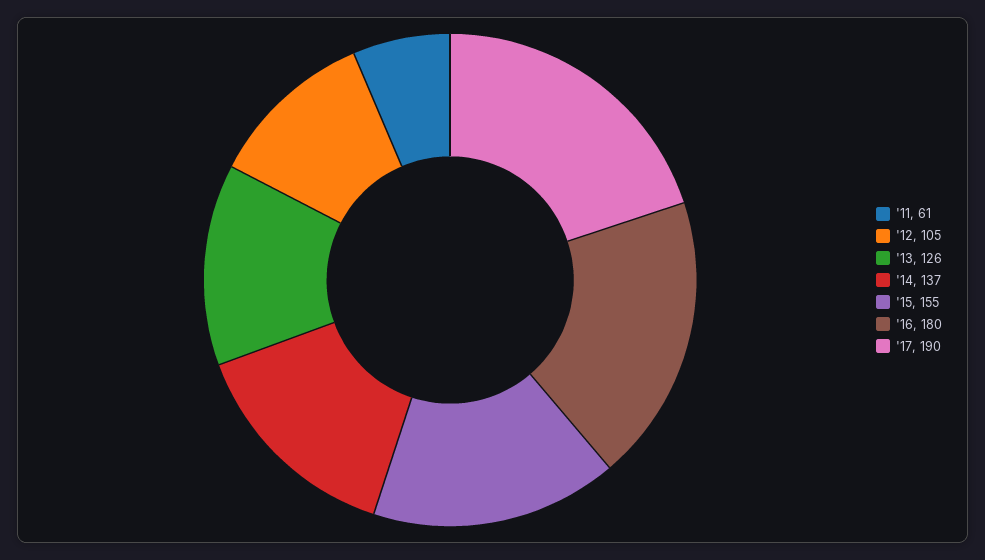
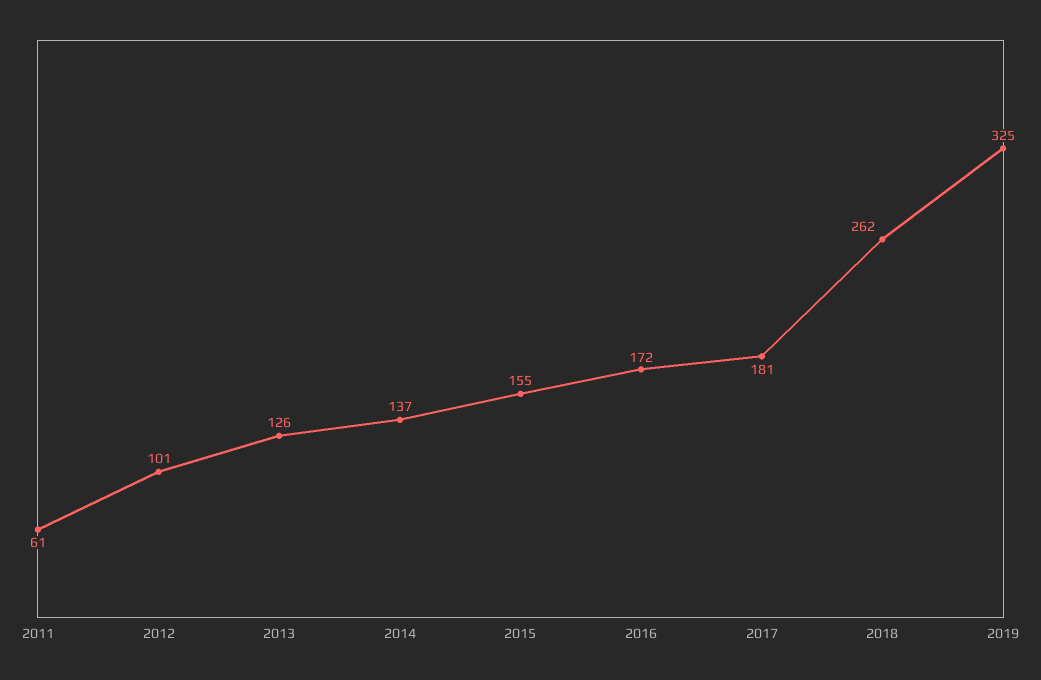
'12: 105 -> 101
'16: 180 -> 172
'17: 190 -> 181
2018: none -> 262
2019: none -> 325

